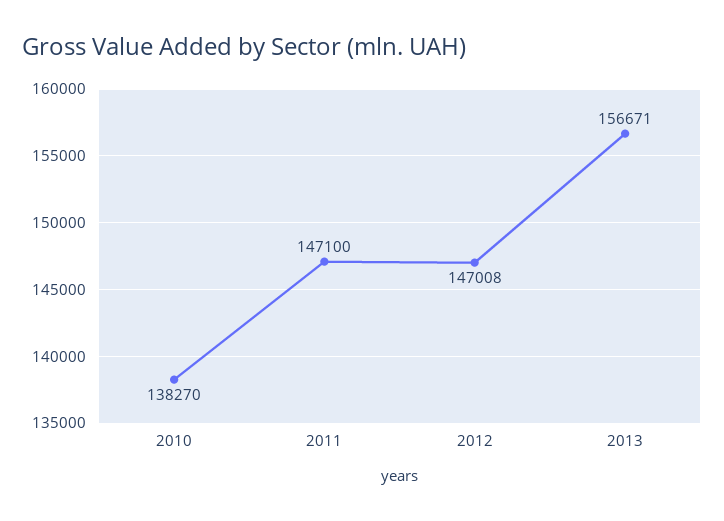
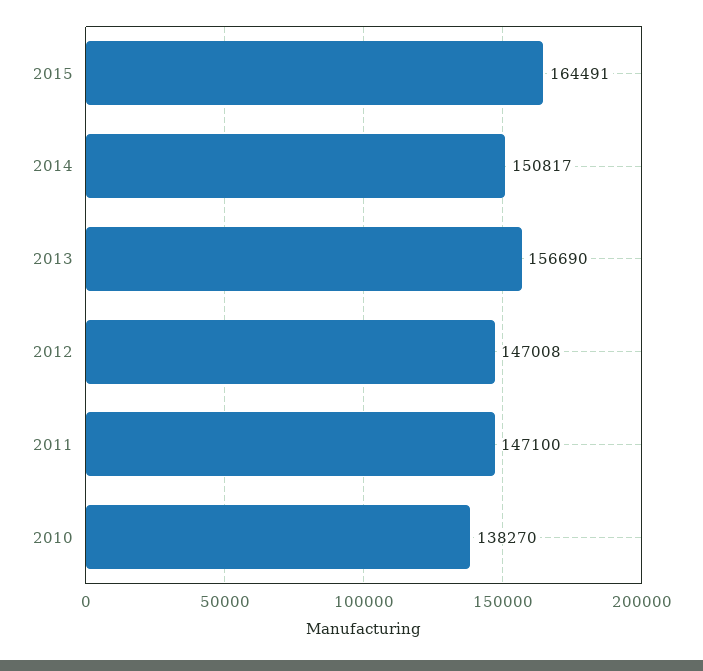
2013: 156671 -> 156690
2015: none -> 164491
2014: none -> 150817

